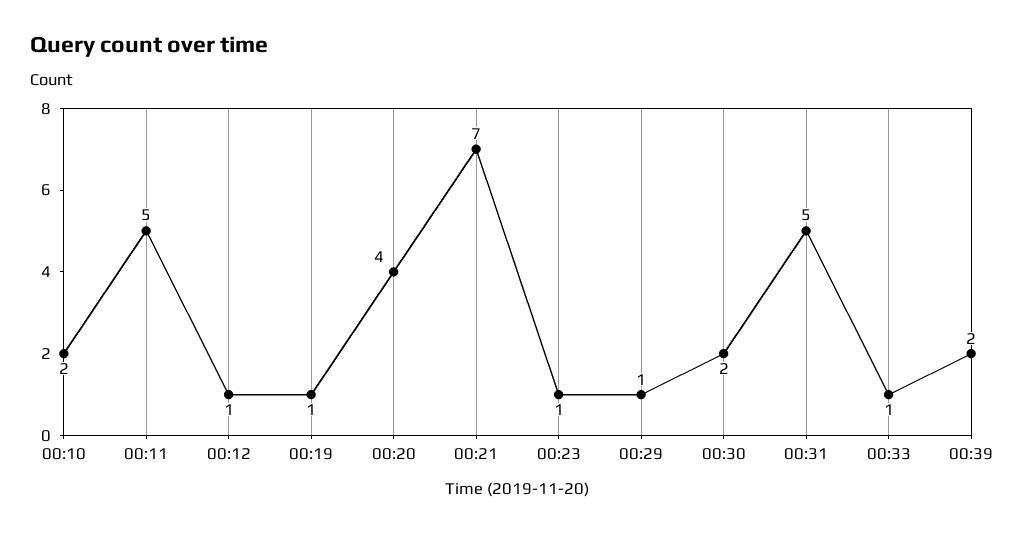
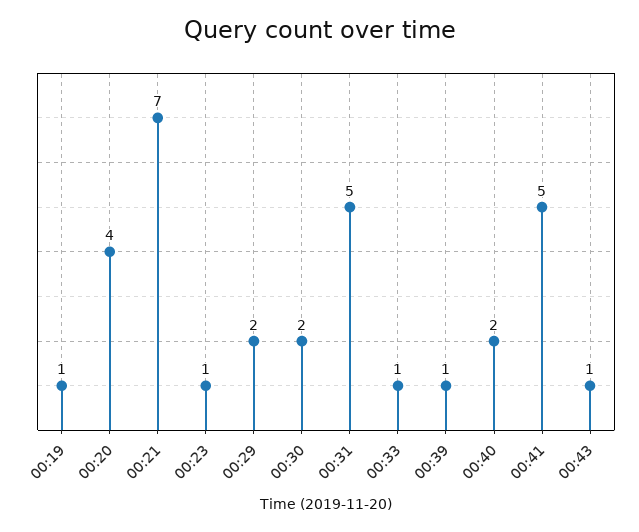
00:10: 2 -> none
00:11: 5 -> none
00:12: 1 -> none
00:29: 1 -> 2
00:39: 2 -> 1
00:40: none -> 2
00:41: none -> 5
00:43: none -> 1

